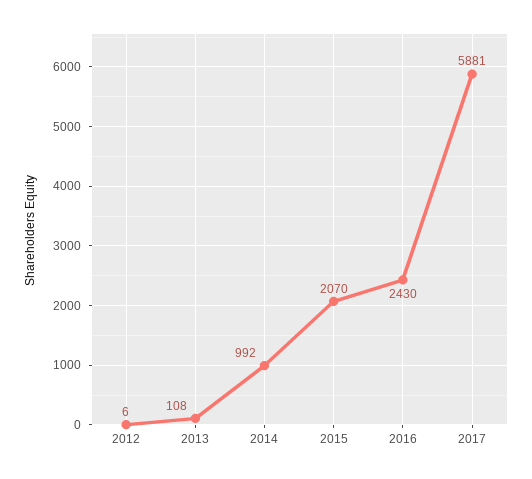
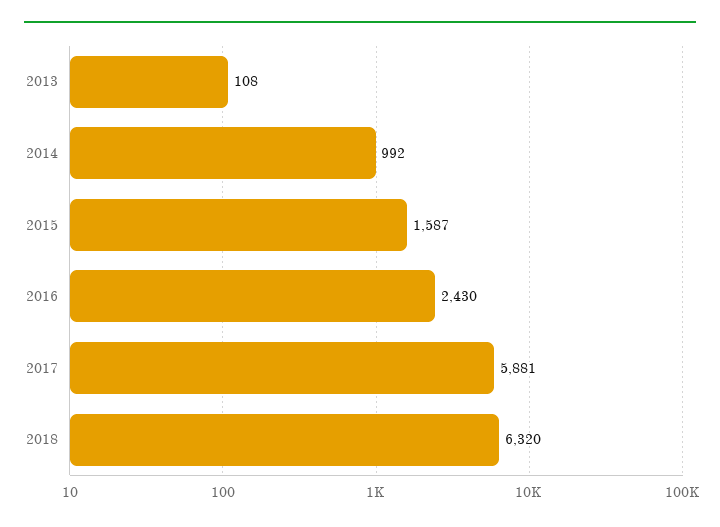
2012: 6 -> none
2015: 2070 -> 1587
2018: none -> 6320

